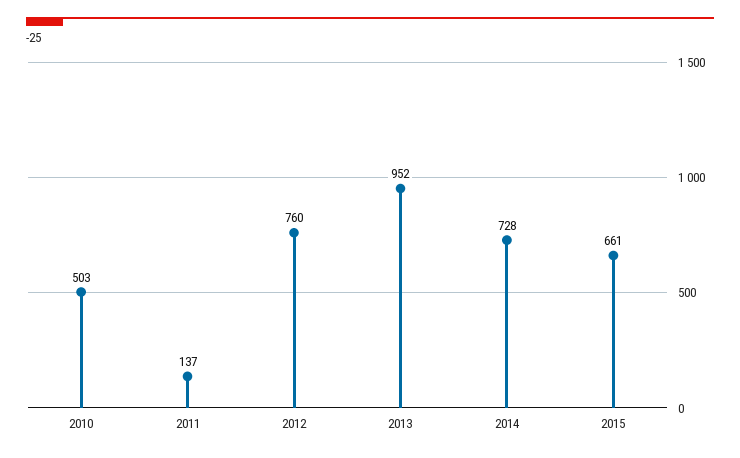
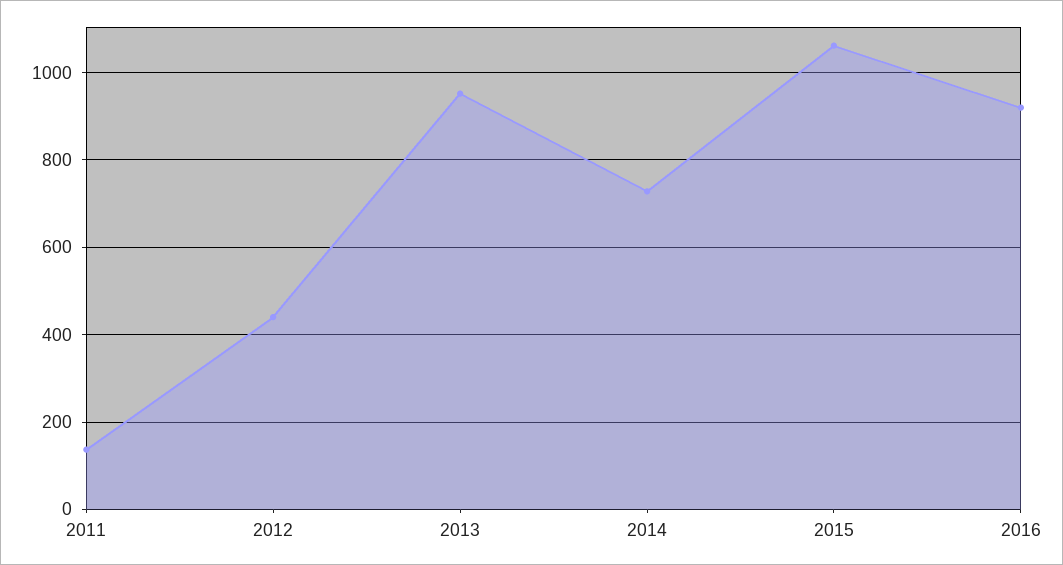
2010: 503 -> none
2012: 760 -> 440
2015: 661 -> 1060
2016: none -> 920

